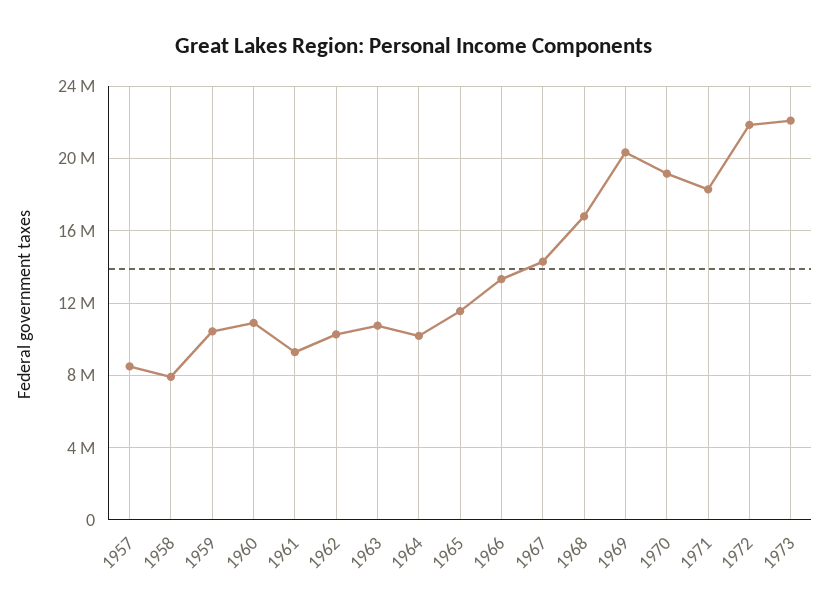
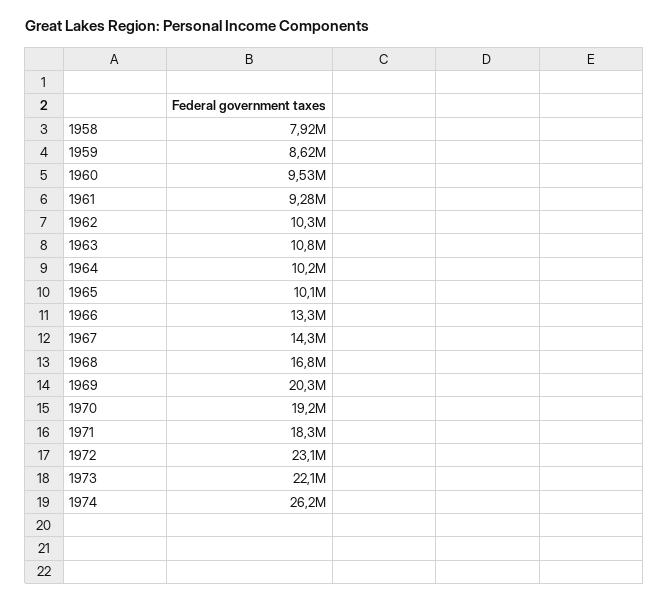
1957: 8500000 -> none
1959: 10500000 -> 8620000
1960: 11000000 -> 9530000
1965: 11500000 -> 10100000
1972: 22000000 -> 23100000
1974: none -> 26200000

